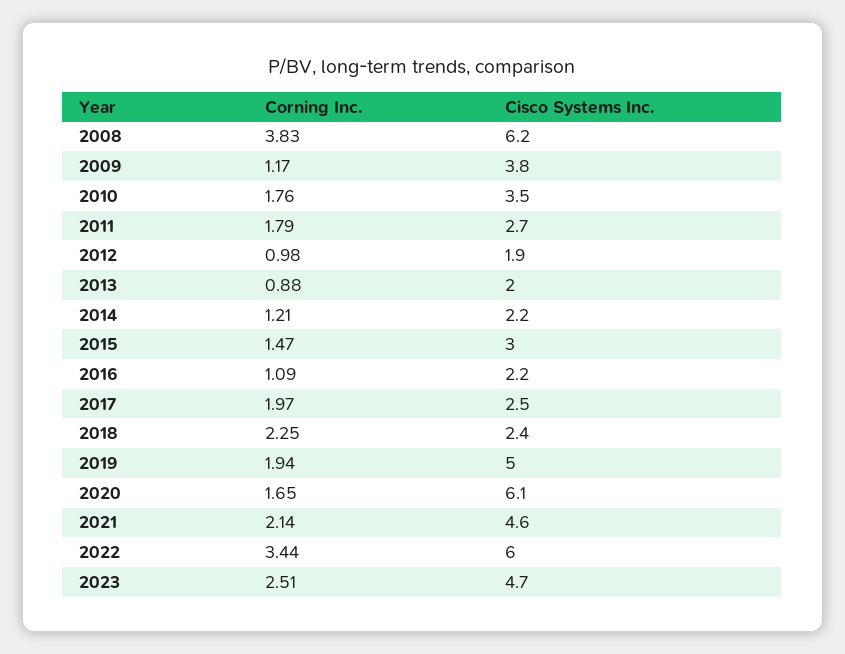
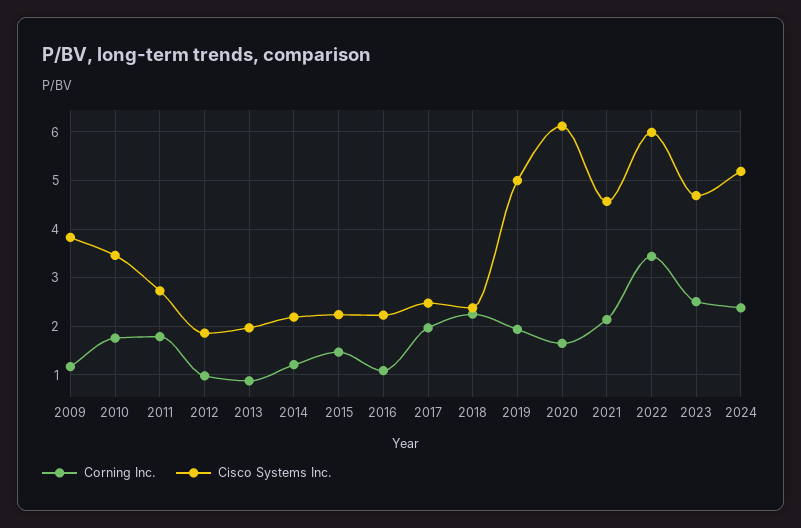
Corning Inc., 2008: 3.83 -> none
Cisco Systems Inc., 2008: 6.2 -> none
Cisco Systems Inc., 2015: 3 -> 2.2
Corning Inc., 2024: none -> 2.4
Cisco Systems Inc., 2024: none -> 5.2

